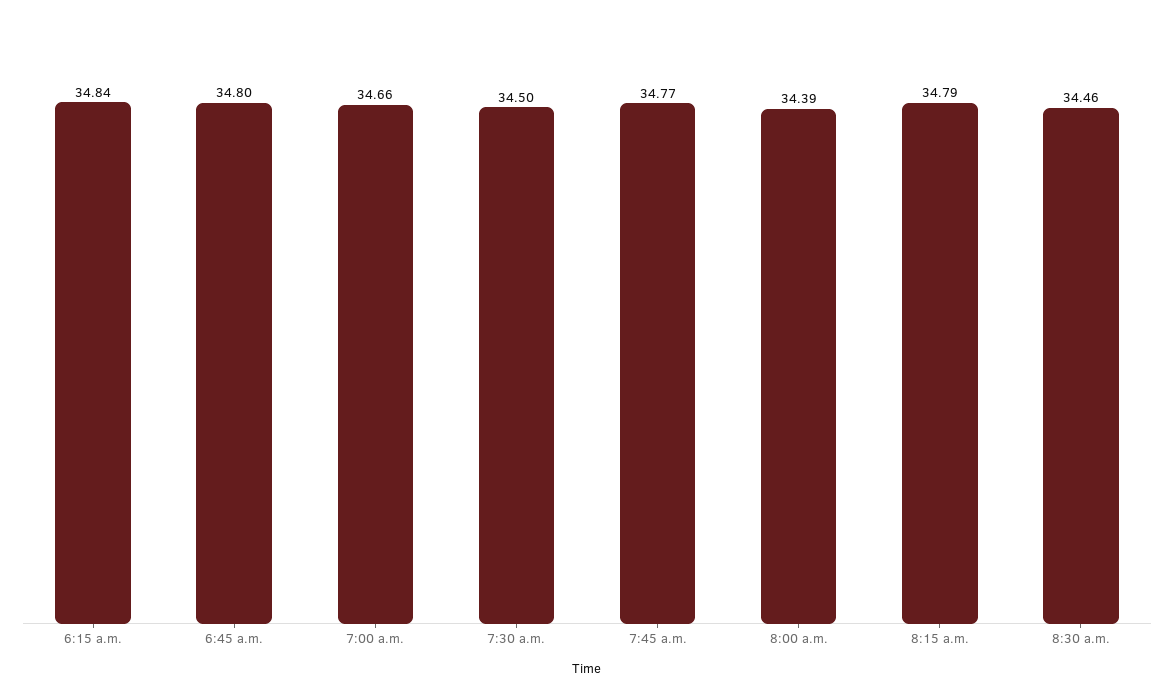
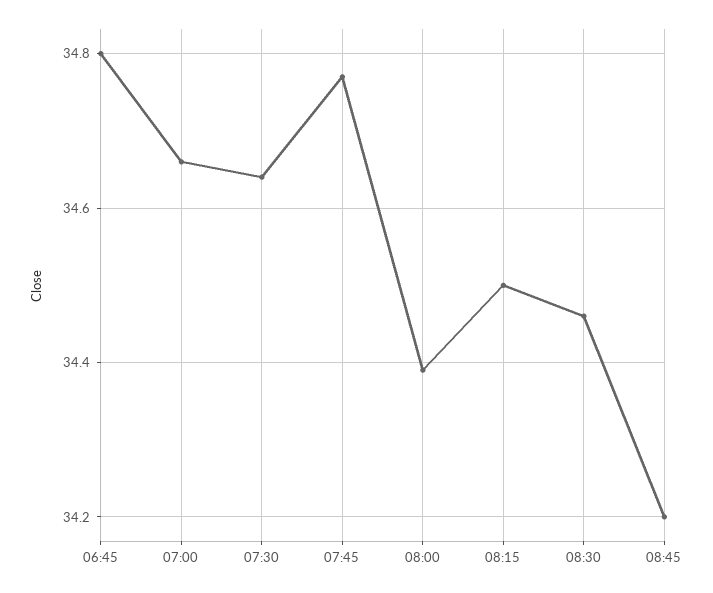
6:15 a.m.: 34.84 -> none
7:30 a.m.: 34.5 -> 34.65
8:15 a.m.: 34.79 -> 34.5
08:45: none -> 34.2

